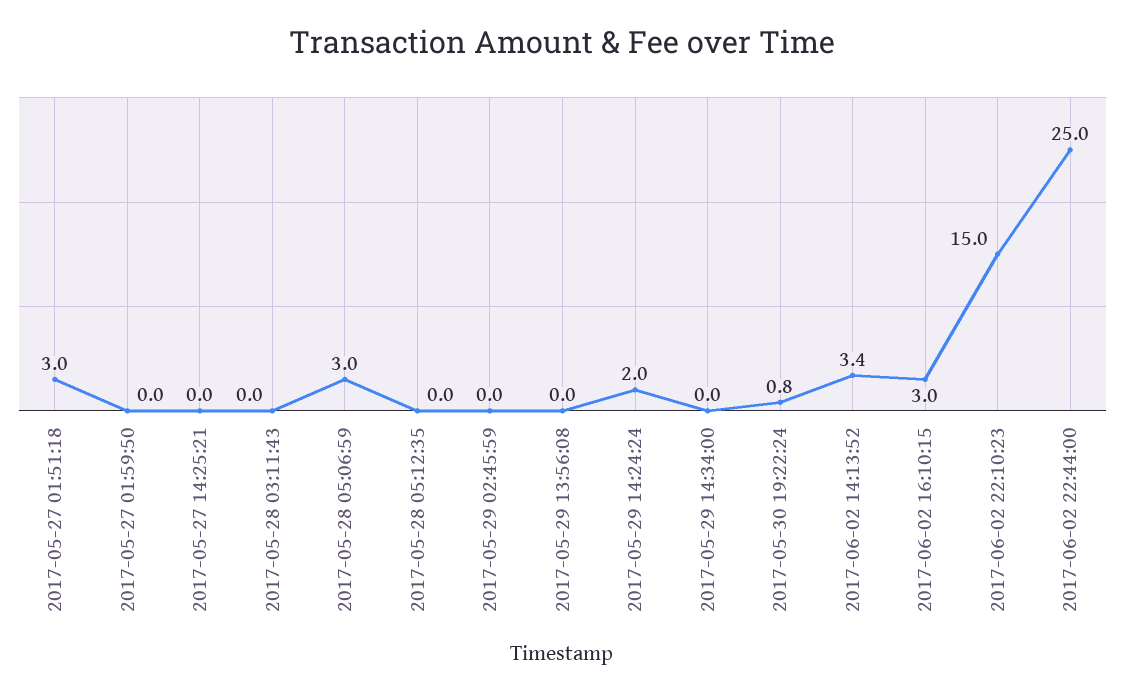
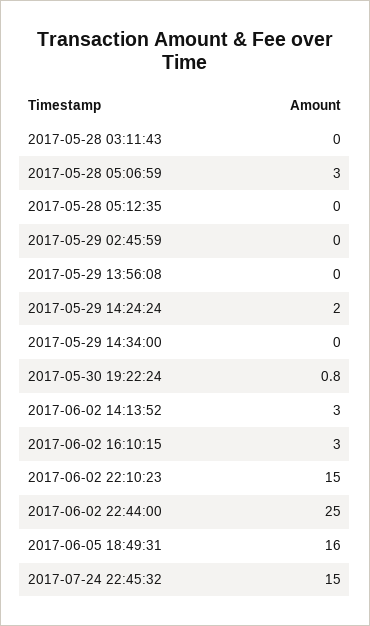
2017-05-27 01:51:18: 3 -> none
2017-05-27 01:59:50: 0 -> none
2017-05-27 14:25:21: 0 -> none
2017-06-02 14:13:52: 3.4 -> 3
2017-06-05 18:49:31: none -> 16
2017-07-24 22:45:32: none -> 15

